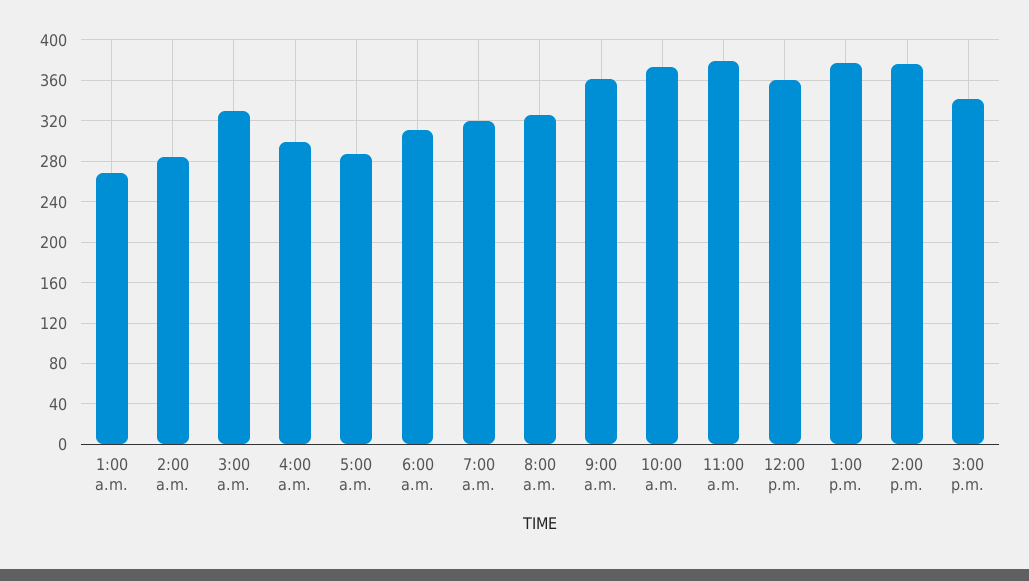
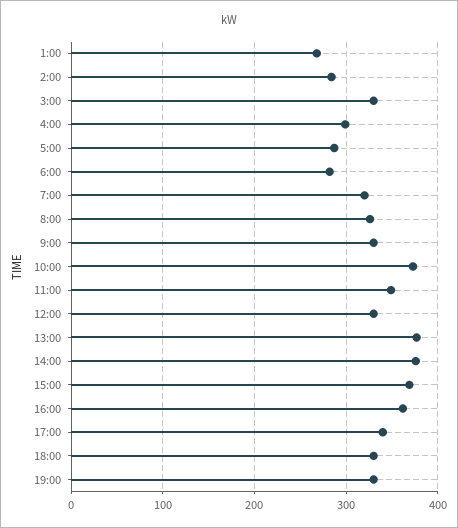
6:00 a.m.: 310 -> 280
9:00 a.m.: 360 -> 330
11:00 a.m.: 380 -> 350
12:00 p.m.: 360 -> 330
3:00 p.m.: 340 -> 370
16:00: none -> 360
17:00: none -> 340
18:00: none -> 330
19:00: none -> 330

